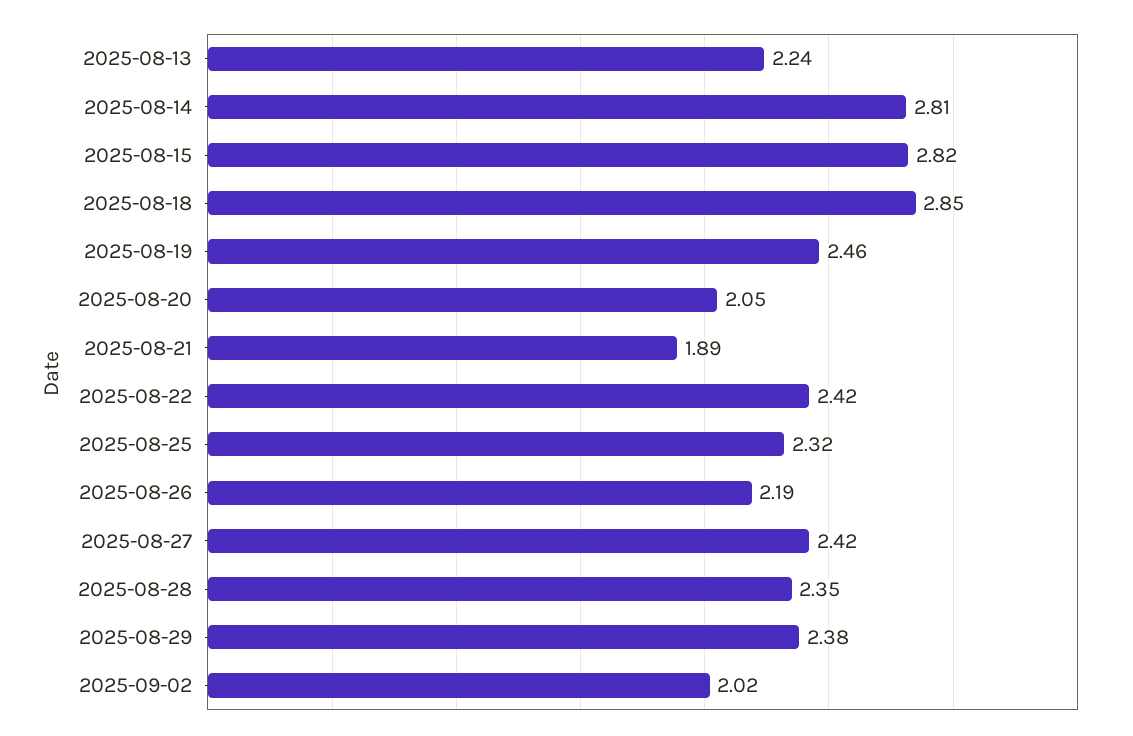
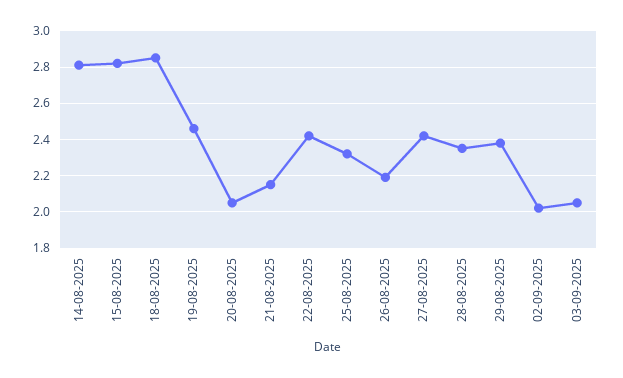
2025-08-13: 2.24 -> none
2025-08-21: 1.89 -> 2.15
03-09-2025: none -> 2.05

